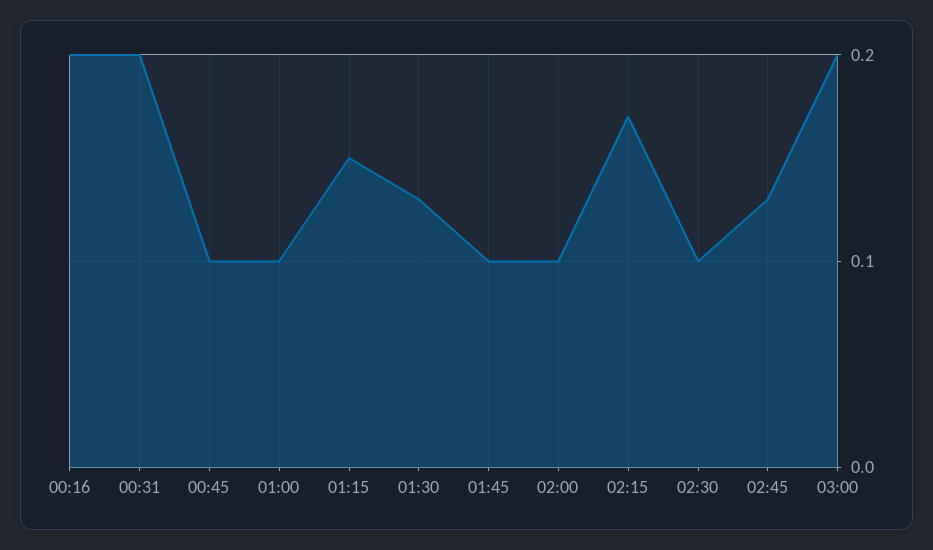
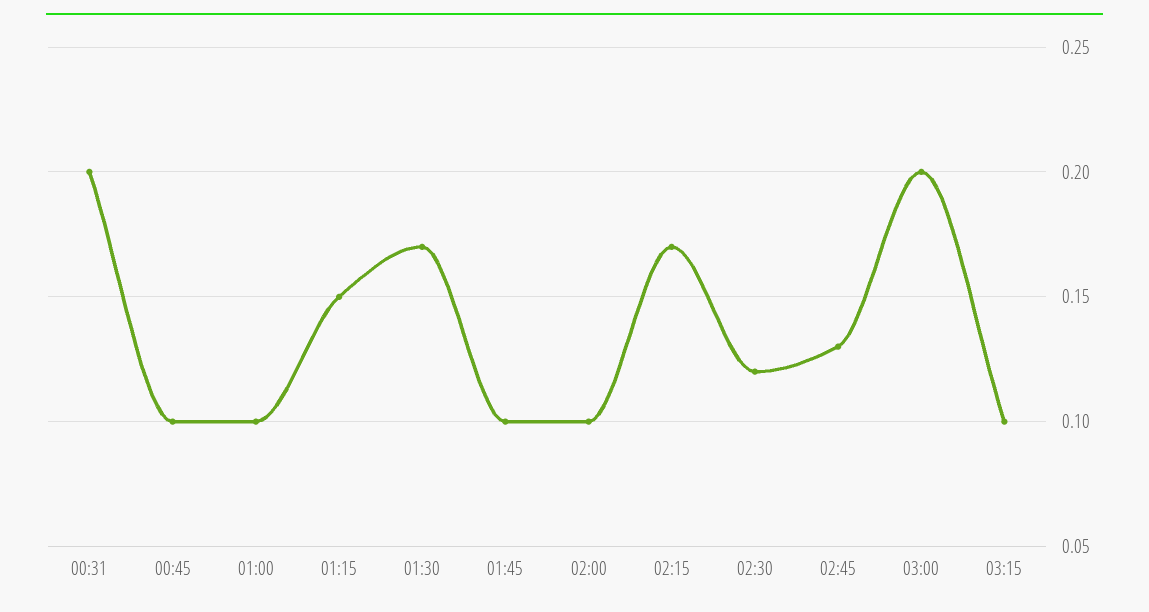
00:16: 0.2 -> none
01:30: 0.13 -> 0.17
02:30: 0.1 -> 0.12
03:15: none -> 0.1

